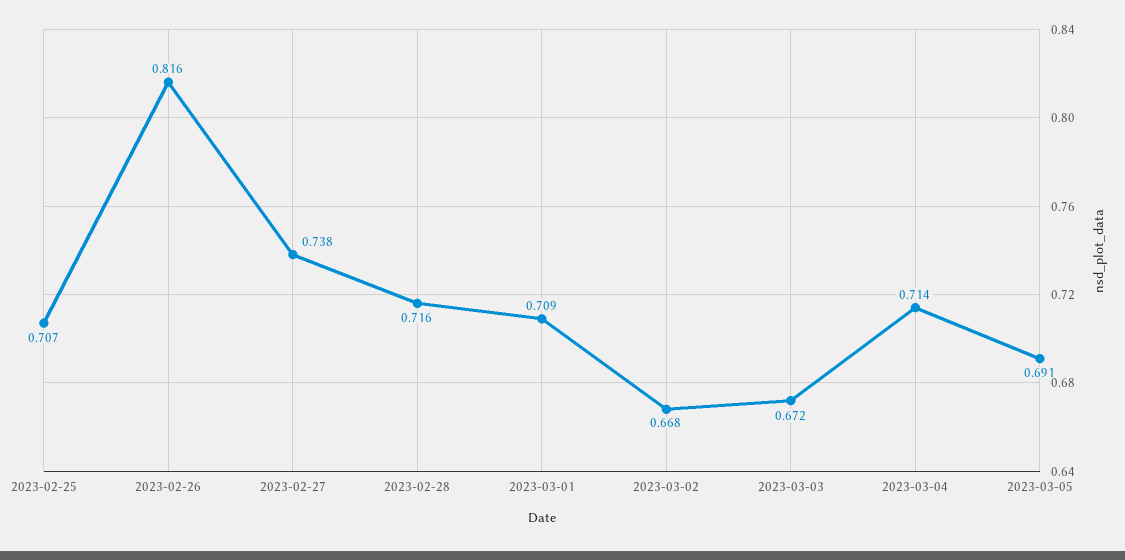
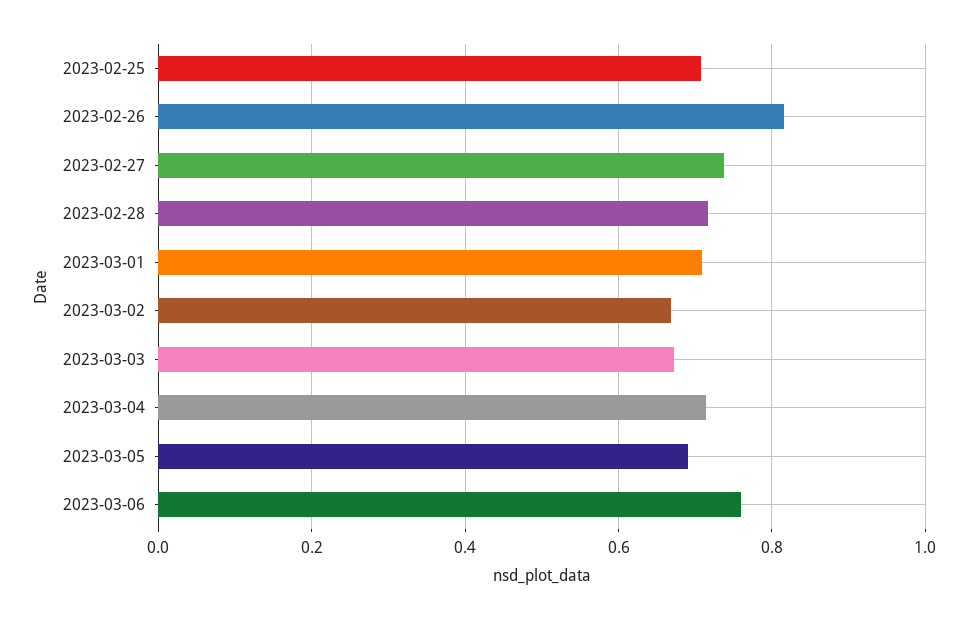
2023-03-06: none -> 0.76

